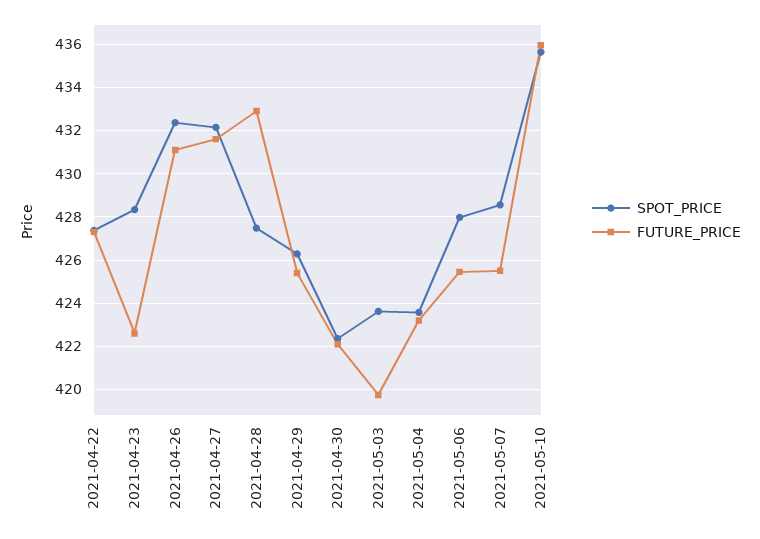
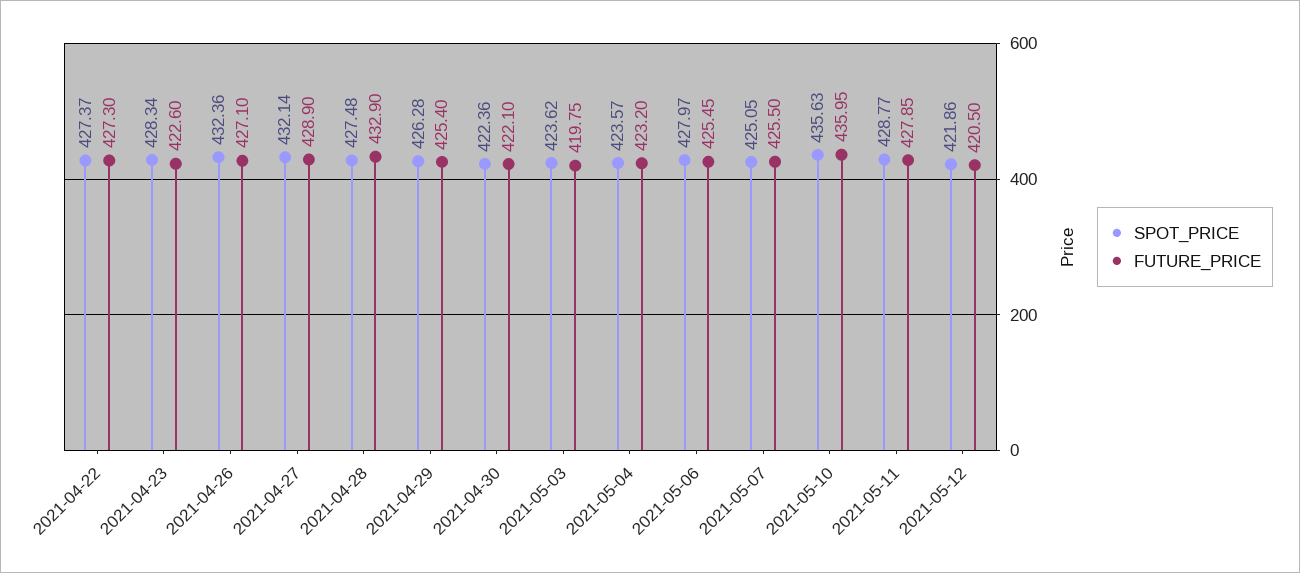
FUTURE_PRICE, 2021-04-26: 431 -> 427.1
FUTURE_PRICE, 2021-04-27: 431.5 -> 428.9
SPOT_PRICE, 2021-05-07: 428.5 -> 425.05
SPOT_PRICE, 2021-05-11: none -> 428.77
FUTURE_PRICE, 2021-05-11: none -> 427.85
SPOT_PRICE, 2021-05-12: none -> 421.86
FUTURE_PRICE, 2021-05-12: none -> 420.5

